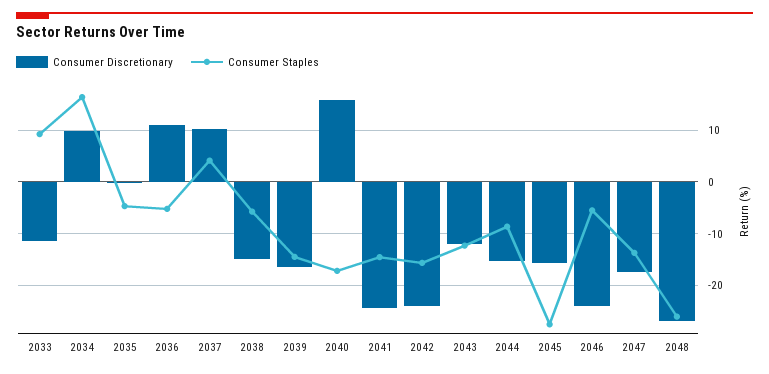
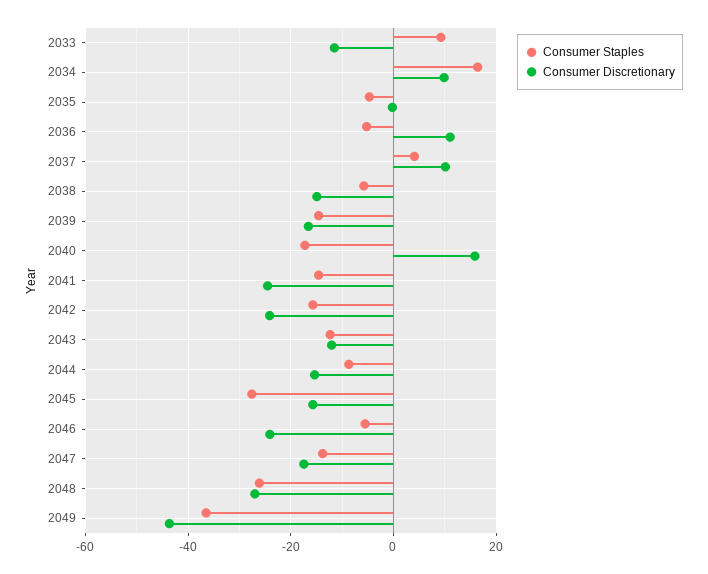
Consumer Staples, 2049: none -> -36
Consumer Discretionary, 2049: none -> -44

